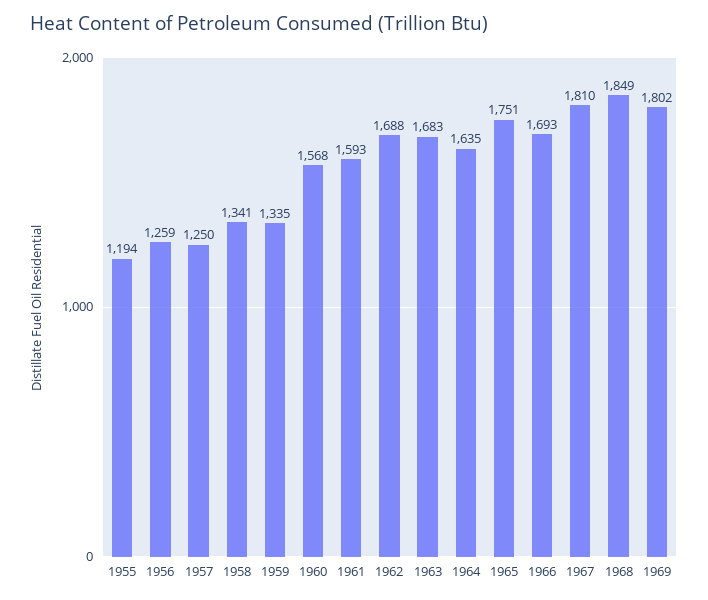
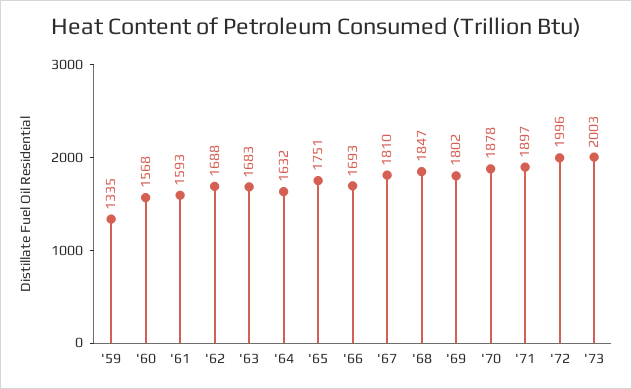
1955: 1194 -> none
1956: 1259 -> none
1957: 1250 -> none
1958: 1341 -> none
1964: 1635 -> 1632
1968: 1849 -> 1847
'70: none -> 1878
'71: none -> 1897
'72: none -> 1996
'73: none -> 2003

